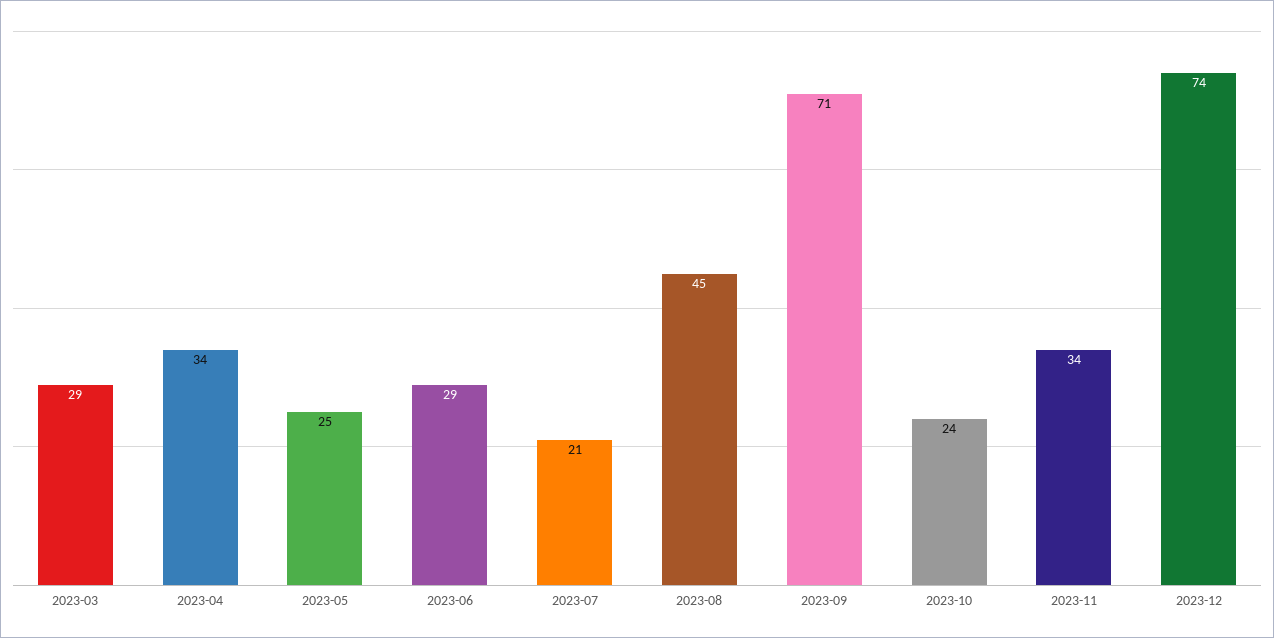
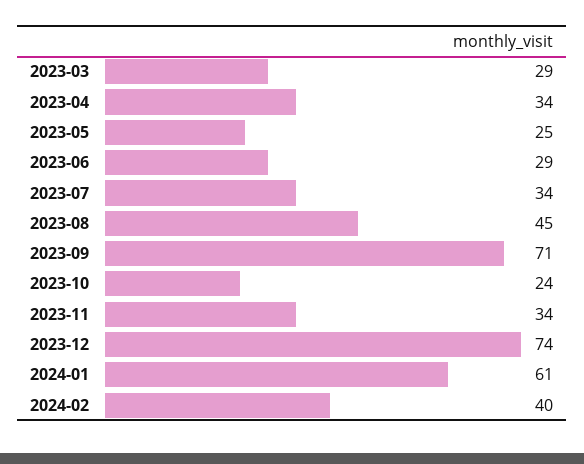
2023-07: 21 -> 34
2024-01: none -> 61
2024-02: none -> 40

